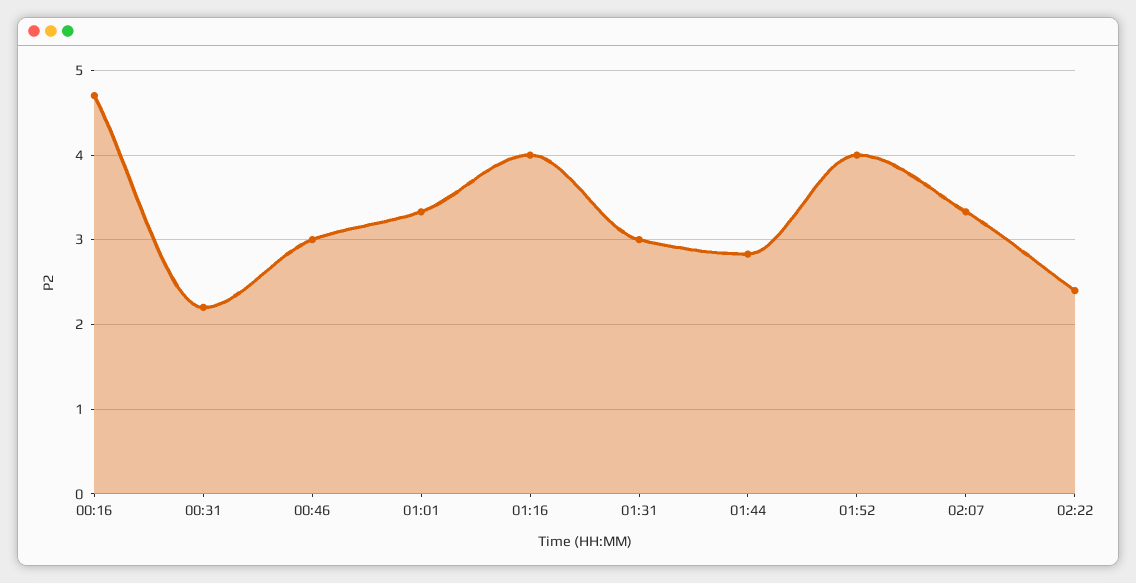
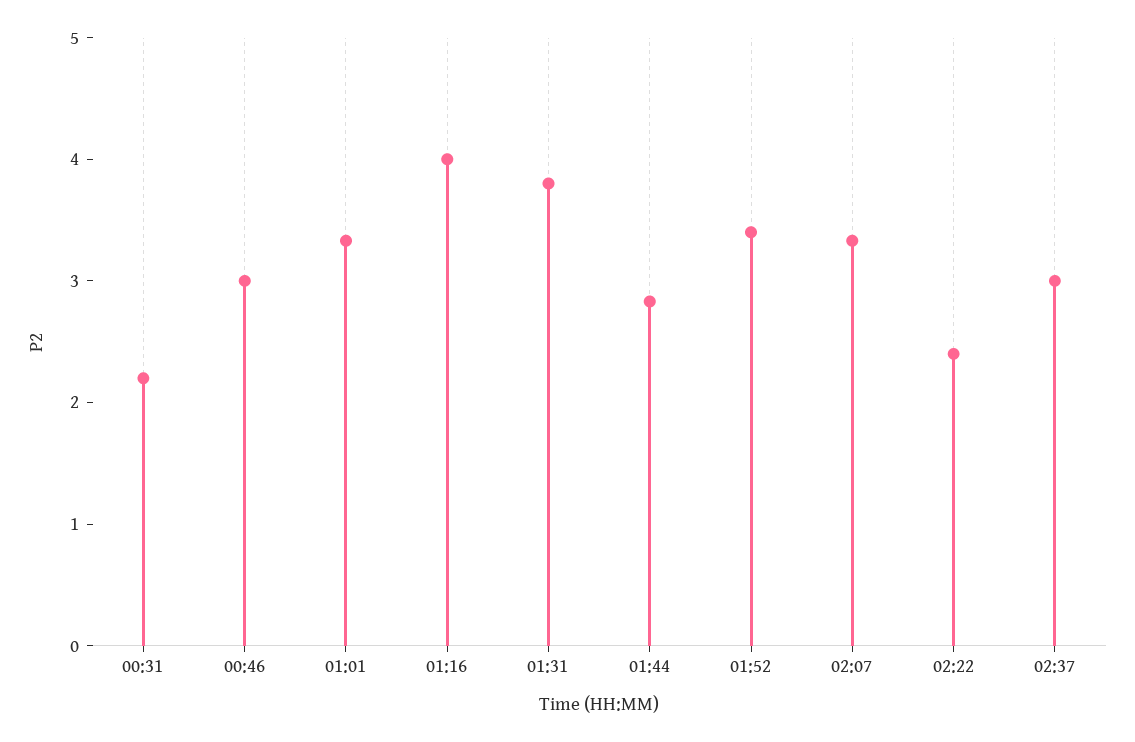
00:16: 4.7 -> none
01:31: 3 -> 3.8
01:52: 4 -> 3.4
02:37: none -> 3

